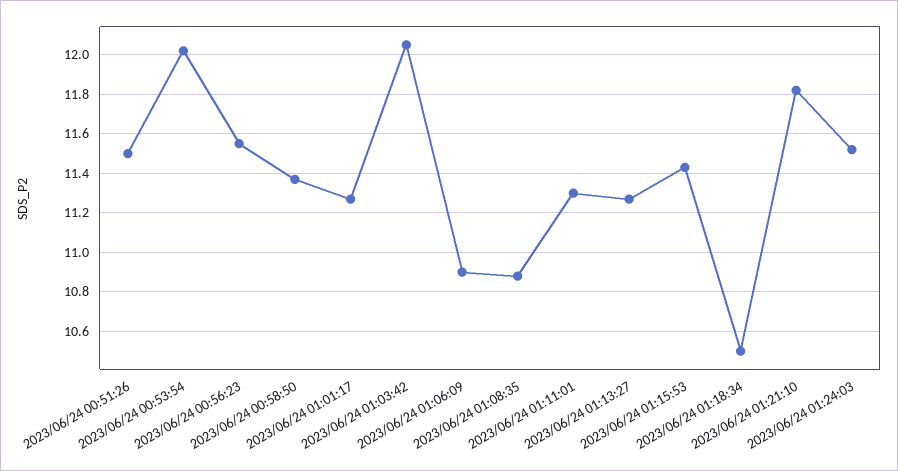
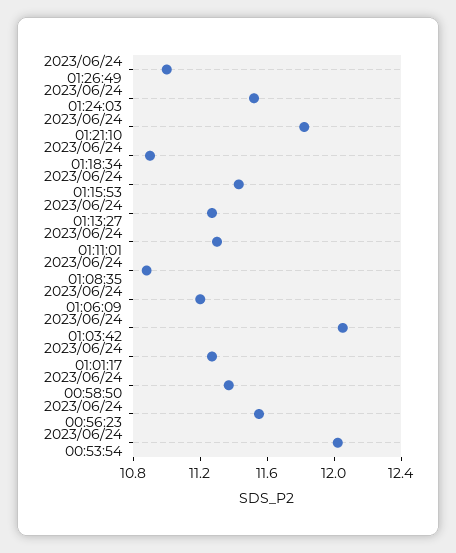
2023/06/24 00:51:26: 11.5 -> none
2023/06/24 01:06:09: 10.9 -> 11.2
2023/06/24 01:18:34: 10.5 -> 10.9
2023/06/24 01:26:49: none -> 11

